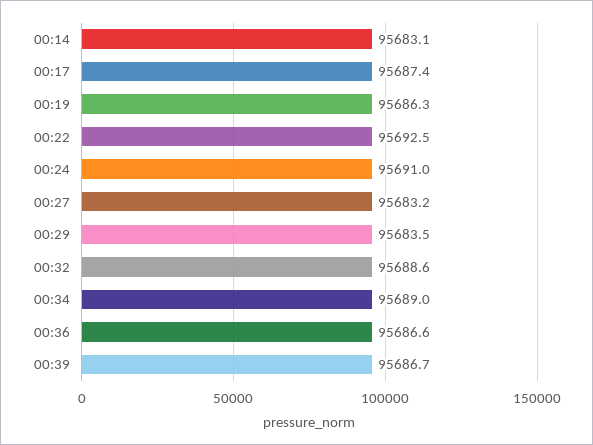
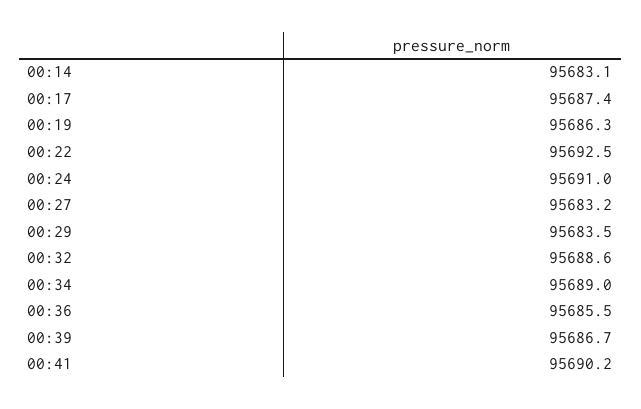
00:36: 95686.6 -> 95685.5
00:41: none -> 95690.2

